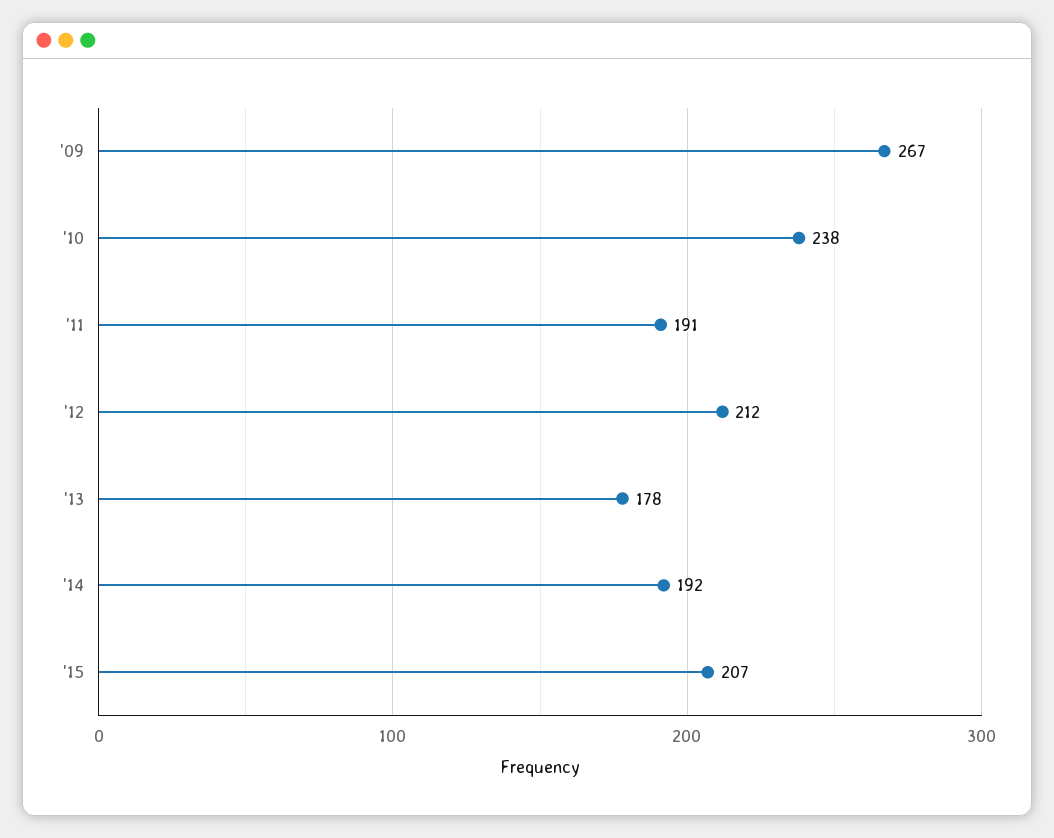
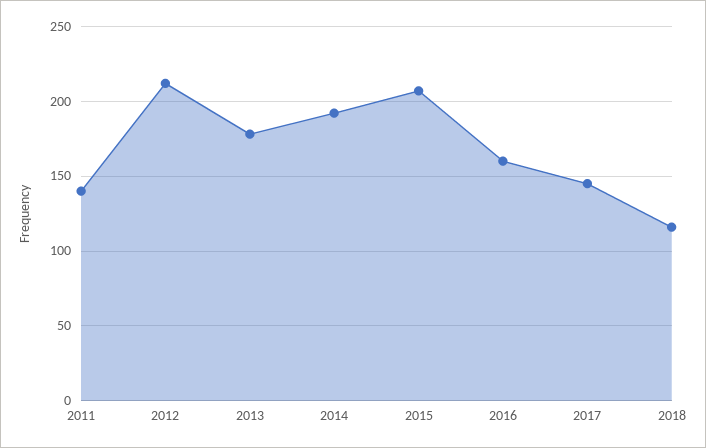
'09: 267 -> none
'10: 238 -> none
'11: 191 -> 140
2016: none -> 160
2017: none -> 145
2018: none -> 115

